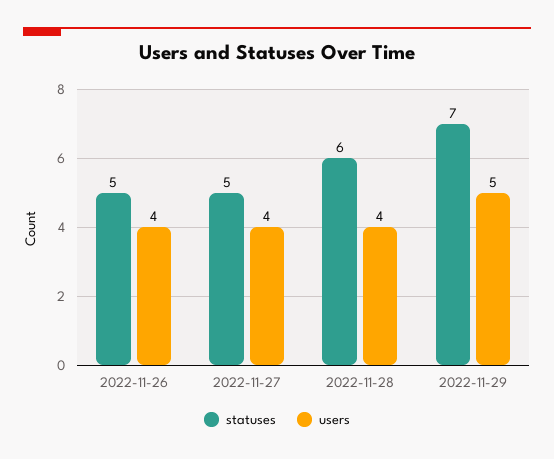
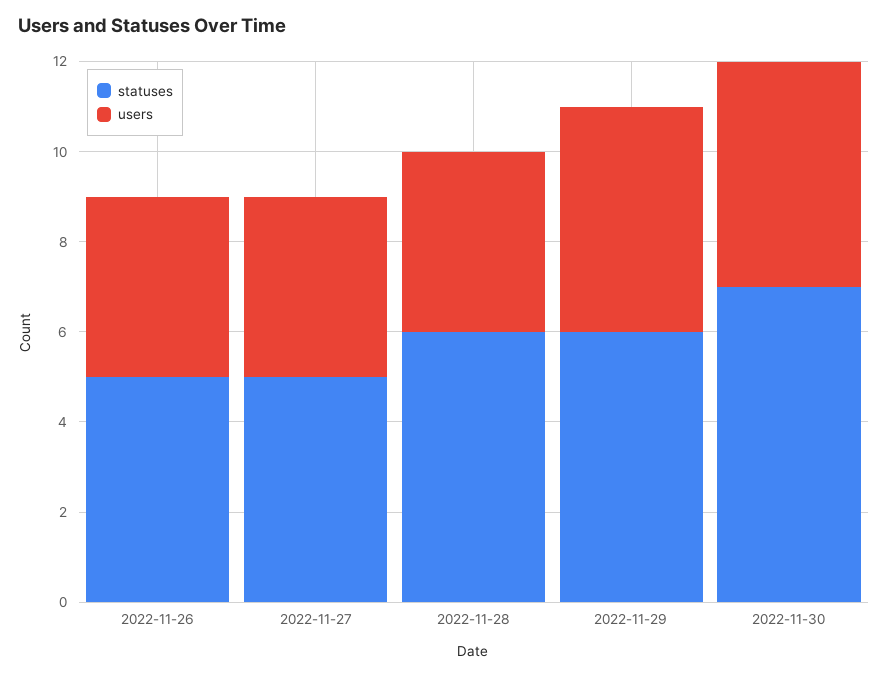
statuses, 2022-11-29: 7 -> 6
statuses, 2022-11-30: none -> 7
users, 2022-11-30: none -> 5

